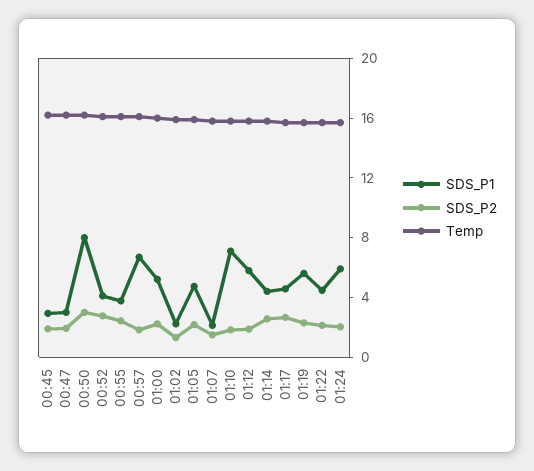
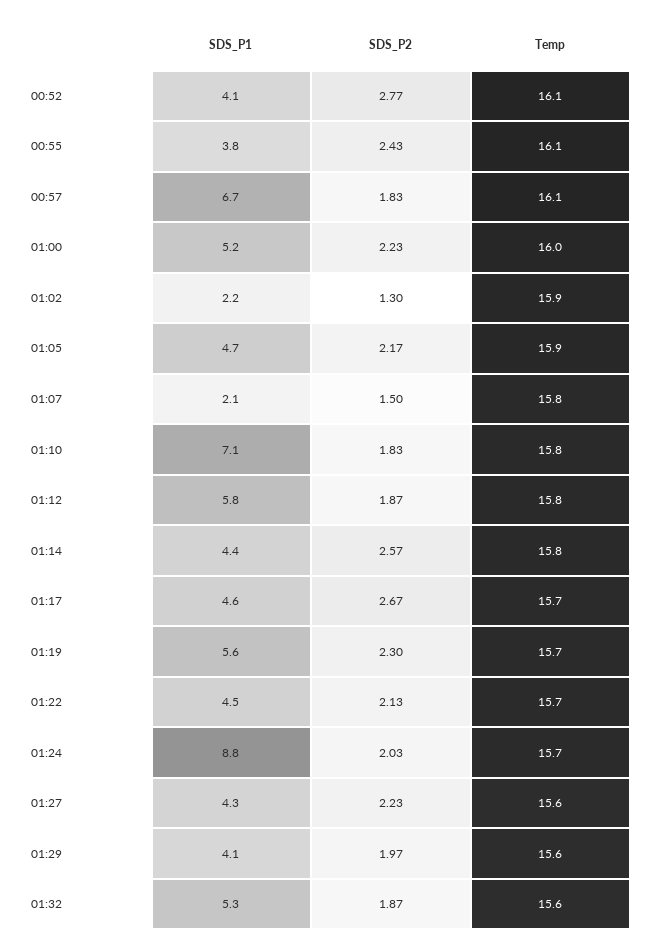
SDS_P1, 00:45: 3 -> none
SDS_P2, 00:45: 2 -> none
Temp, 00:45: 16 -> none
SDS_P1, 00:47: 3 -> none
SDS_P2, 00:47: 2 -> none
Temp, 00:47: 16 -> none
SDS_P1, 00:50: 8 -> none
SDS_P2, 00:50: 3 -> none
Temp, 00:50: 16 -> none
SDS_P1, 01:24: 6 -> 8.8
SDS_P1, 01:27: none -> 4.3
SDS_P2, 01:27: none -> 2.23
Temp, 01:27: none -> 15.6
SDS_P1, 01:29: none -> 4.1
SDS_P2, 01:29: none -> 1.97
Temp, 01:29: none -> 15.6
SDS_P1, 01:32: none -> 5.3
SDS_P2, 01:32: none -> 1.87
Temp, 01:32: none -> 15.6

